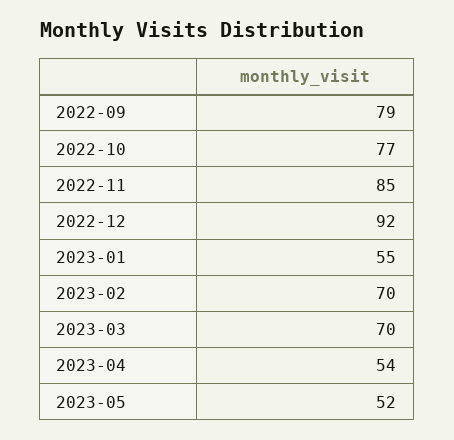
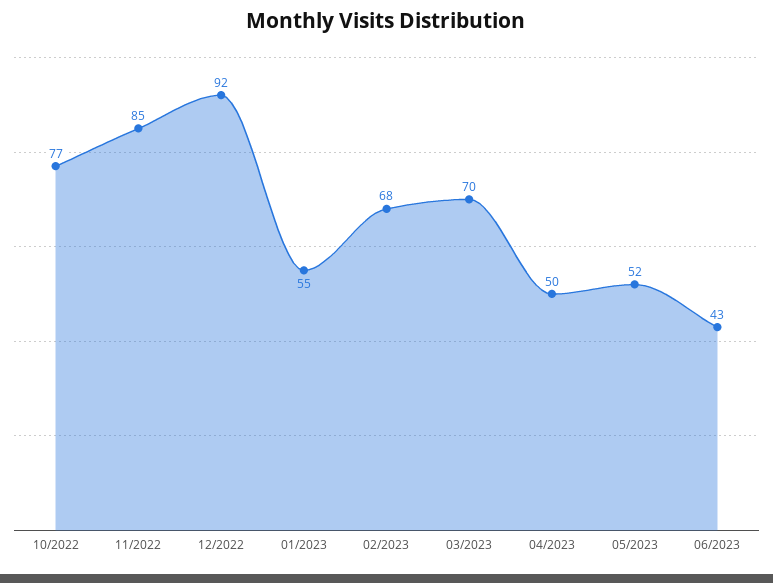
2022-09: 79 -> none
2023-02: 70 -> 68
2023-04: 54 -> 50
06/2023: none -> 43

